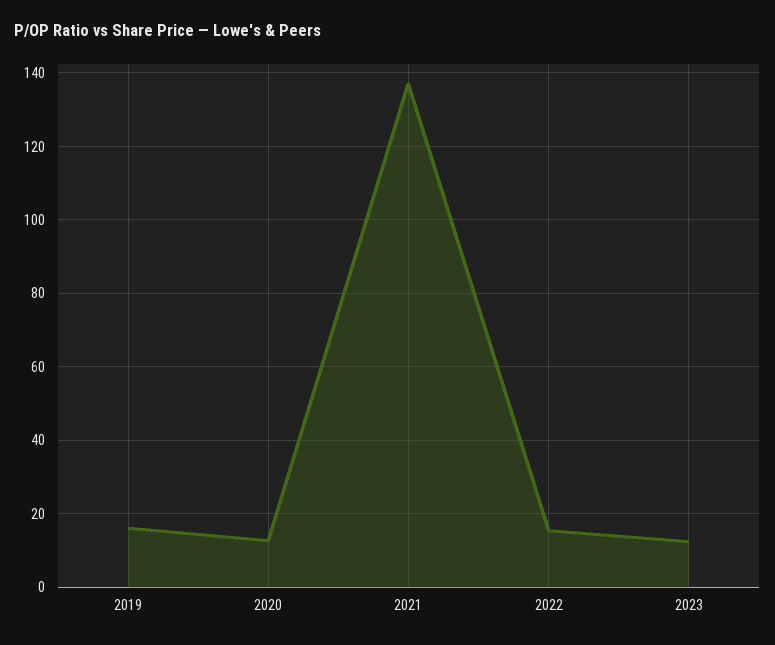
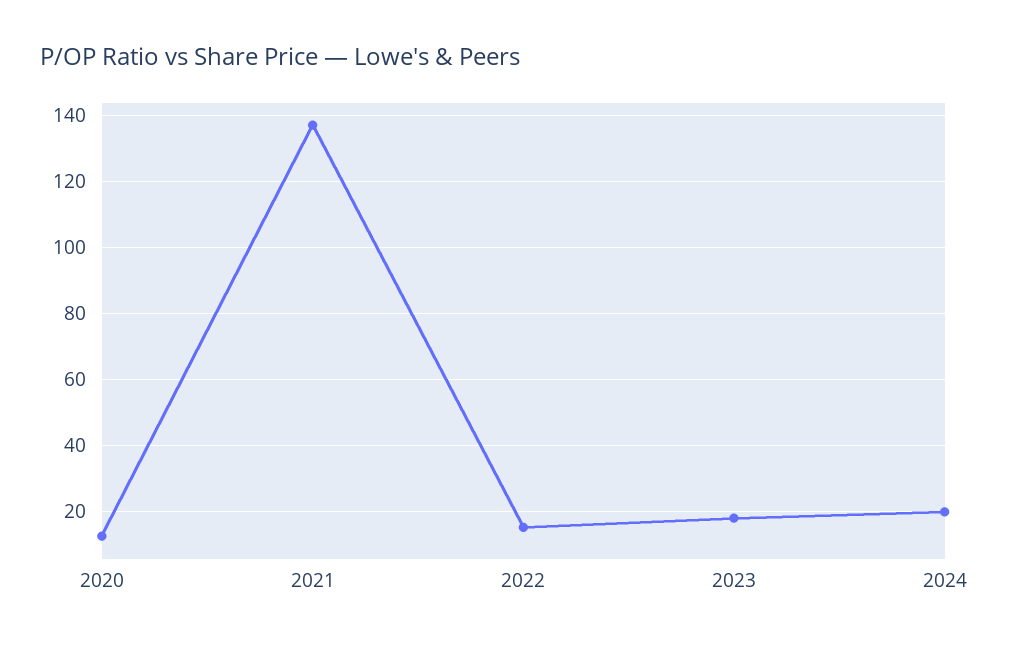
2019: 16 -> none
2023: 12 -> 18
2024: none -> 20

